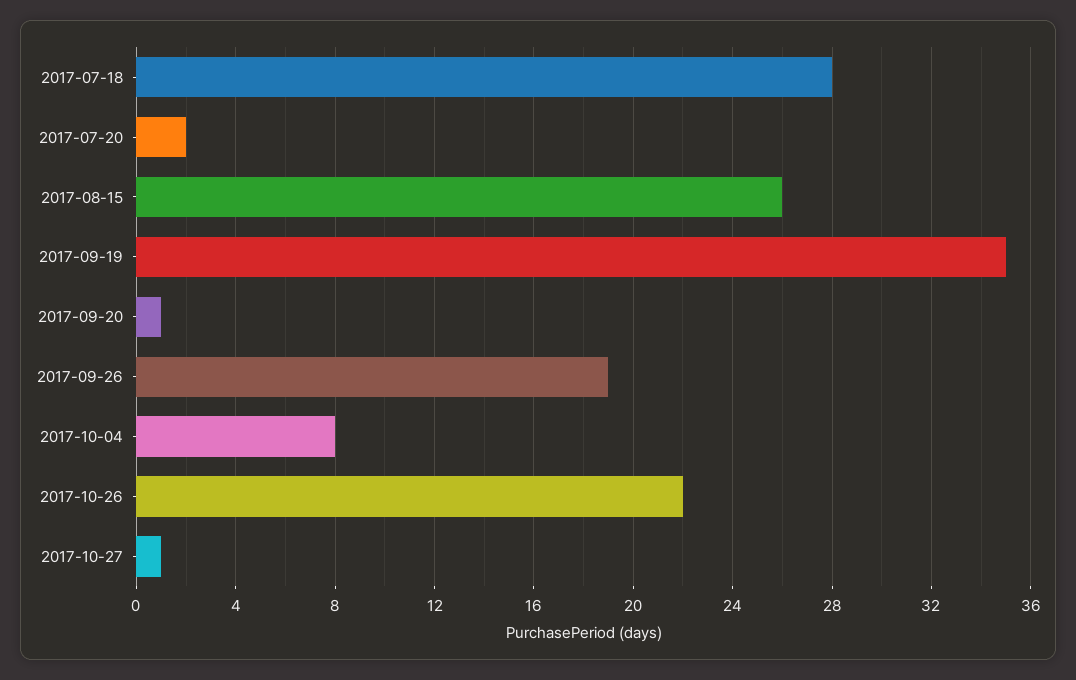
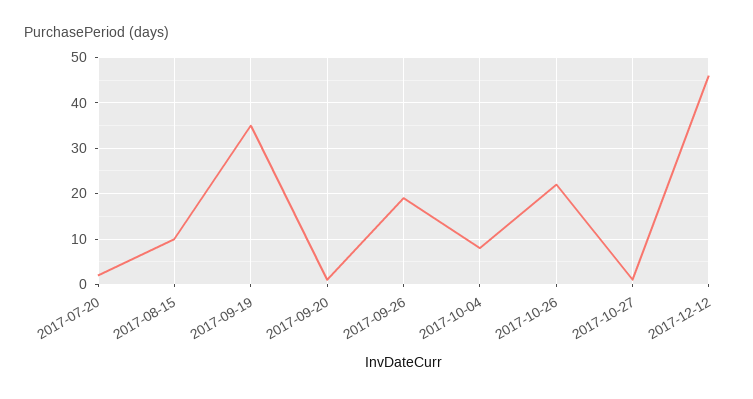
2017-07-18: 28 -> none
2017-08-15: 26 -> 10
2017-12-12: none -> 45

